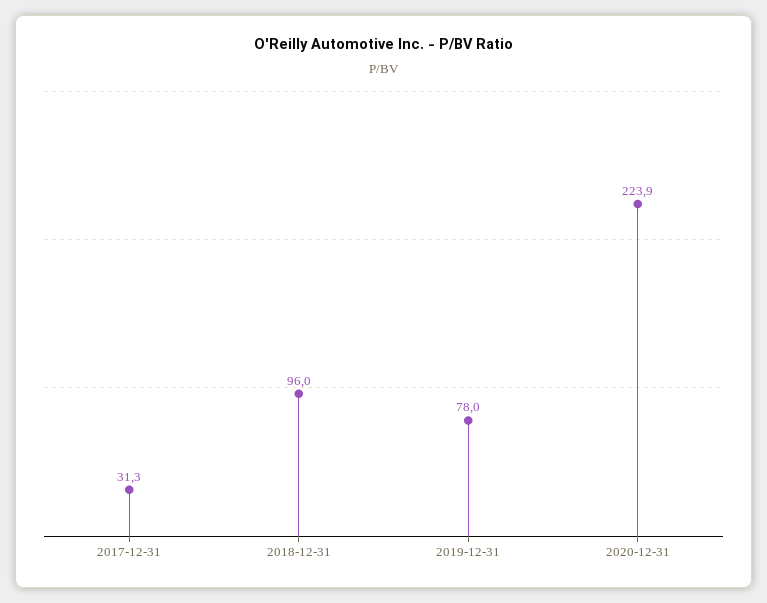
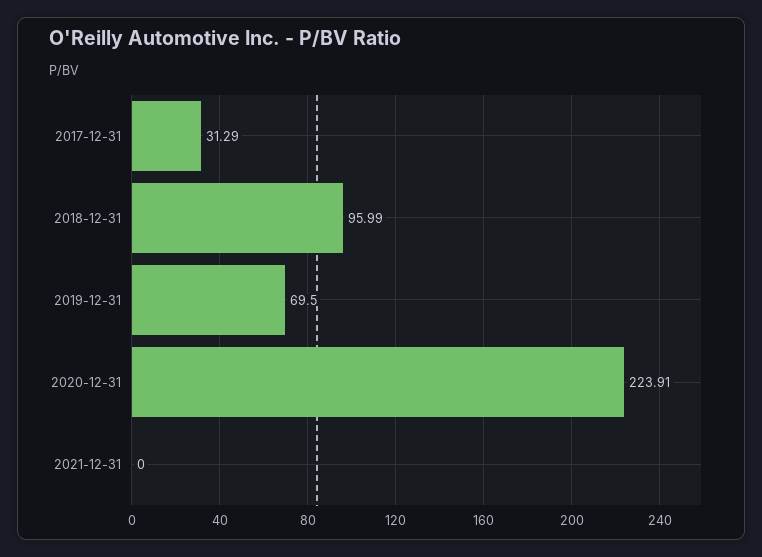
2019-12-31: 78 -> 69.5
2021-12-31: none -> 0

